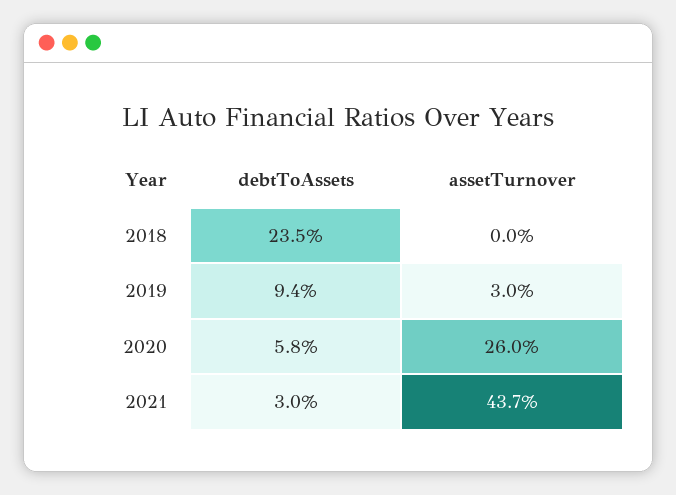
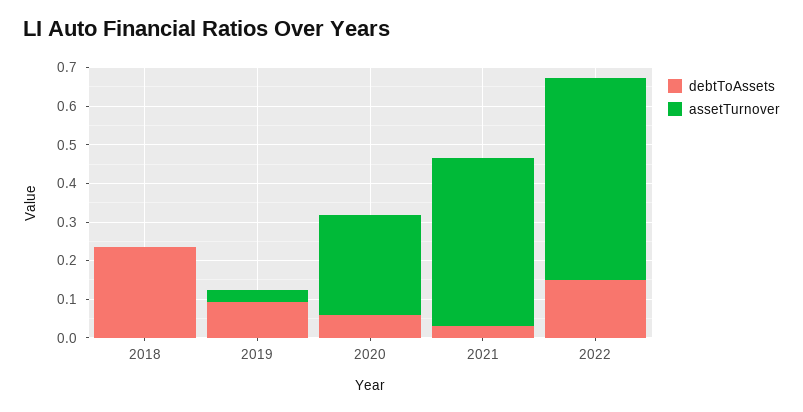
debtToAssets, 2022: none -> 0.15
assetTurnover, 2022: none -> 0.525

